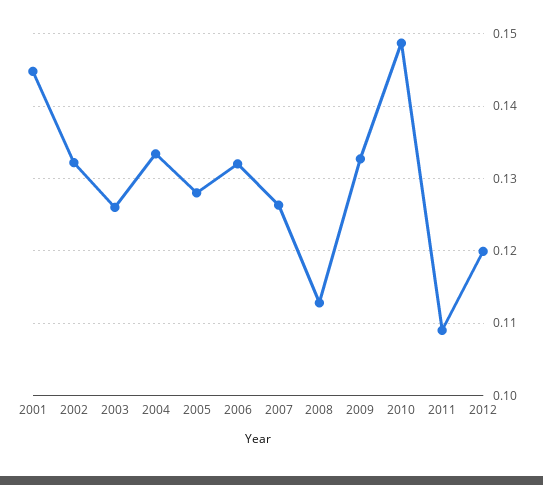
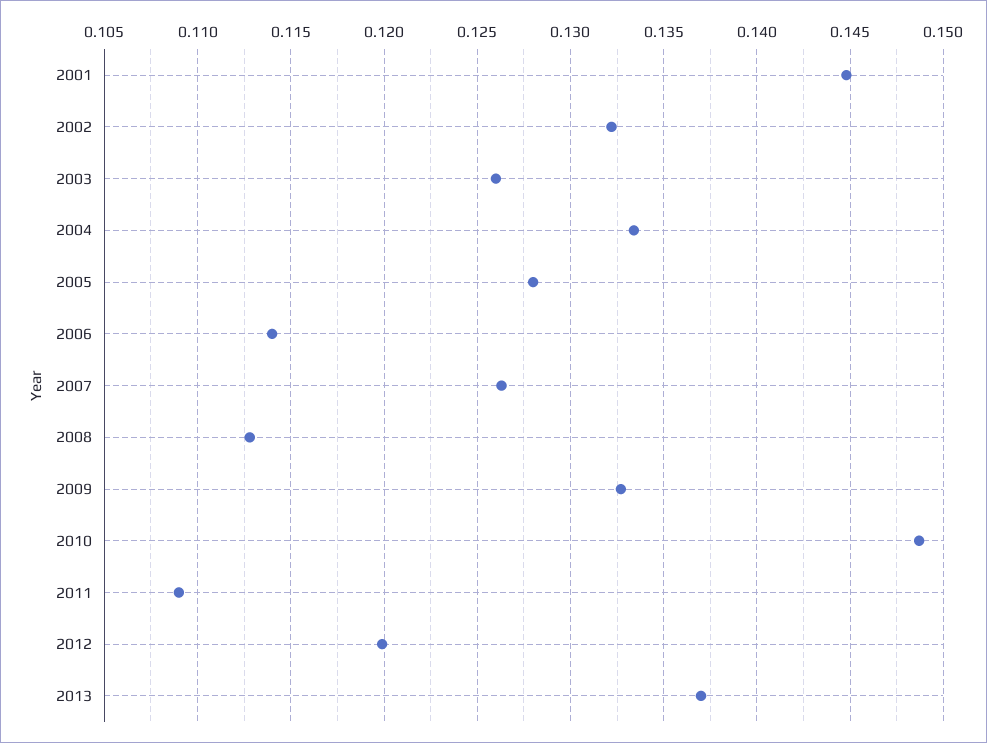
2006: 0.132 -> 0.114
2013: none -> 0.137

